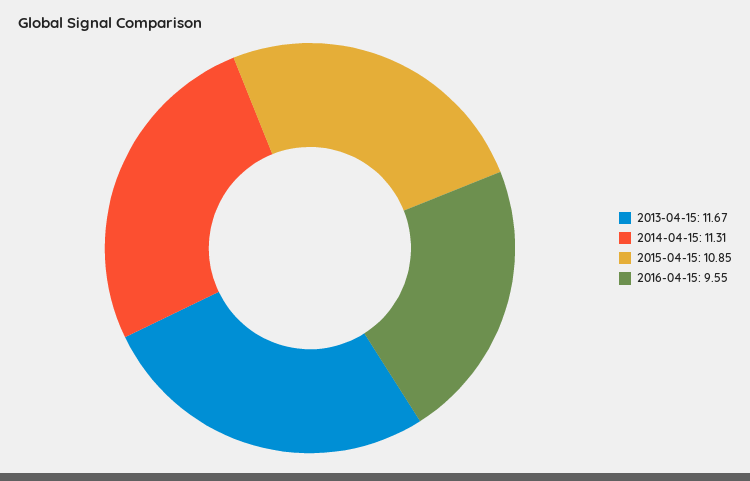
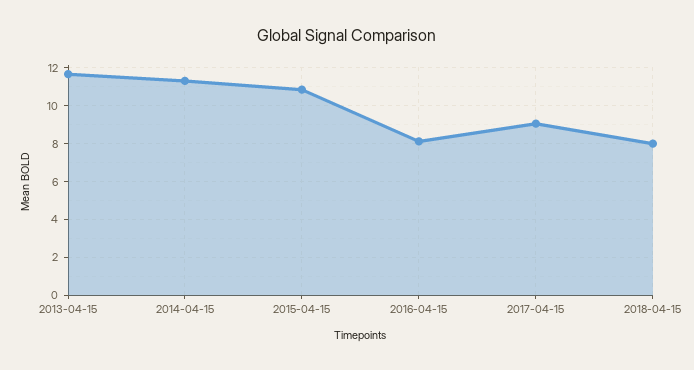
2016-04-15: 9.55 -> 8
2017-04-15: none -> 9
2018-04-15: none -> 8

